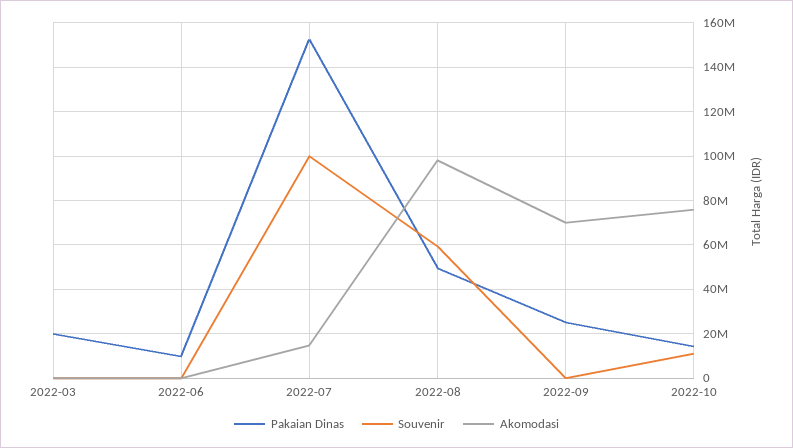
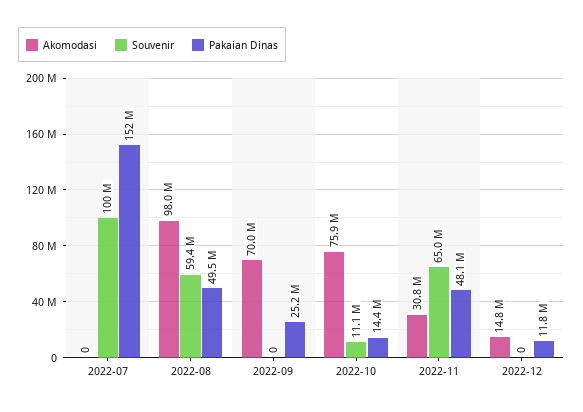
Pakaian Dinas, 2022-03: 20000000 -> none
Souvenir, 2022-03: 0 -> none
Akomodasi, 2022-03: 0 -> none
Pakaian Dinas, 2022-06: 10000000 -> none
Souvenir, 2022-06: 0 -> none
Akomodasi, 2022-06: 0 -> none
Akomodasi, 2022-07: 15000000 -> 0
Akomodasi, 2022-11: none -> 30800000
Souvenir, 2022-11: none -> 65000000
Pakaian Dinas, 2022-11: none -> 48100000
Akomodasi, 2022-12: none -> 14800000
Souvenir, 2022-12: none -> 0
Pakaian Dinas, 2022-12: none -> 11800000

